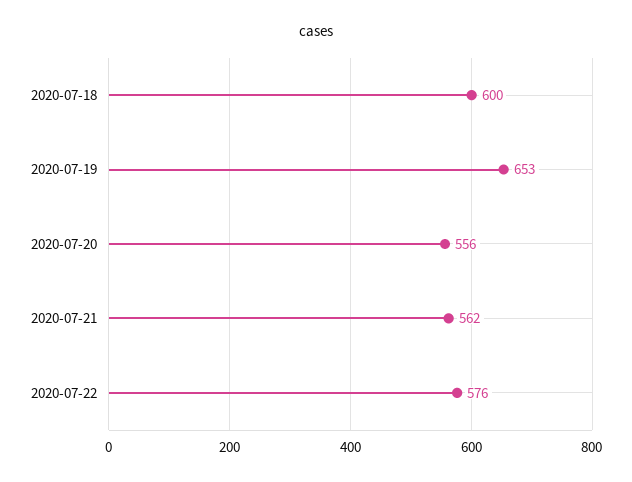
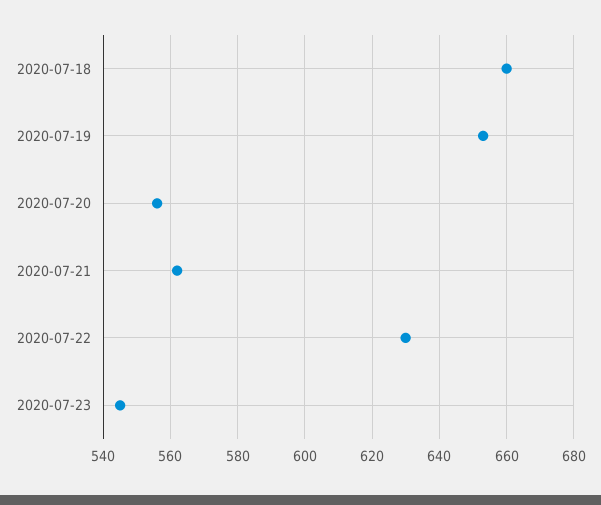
2020-07-18: 600 -> 660
2020-07-22: 576 -> 630
2020-07-23: none -> 545

